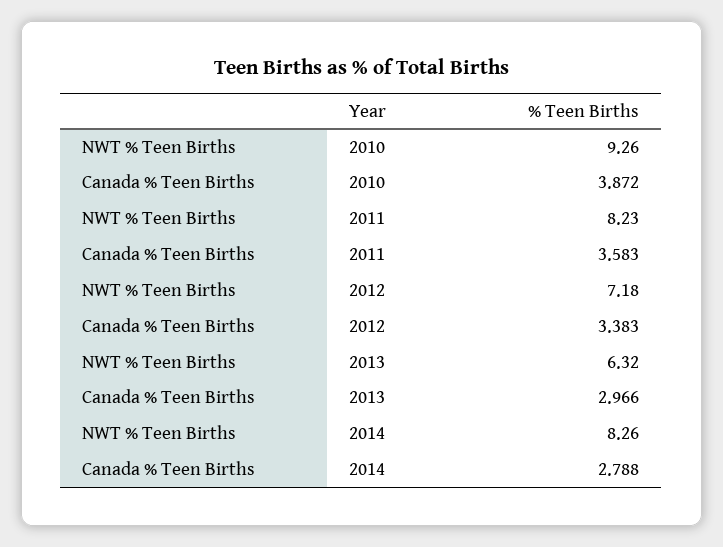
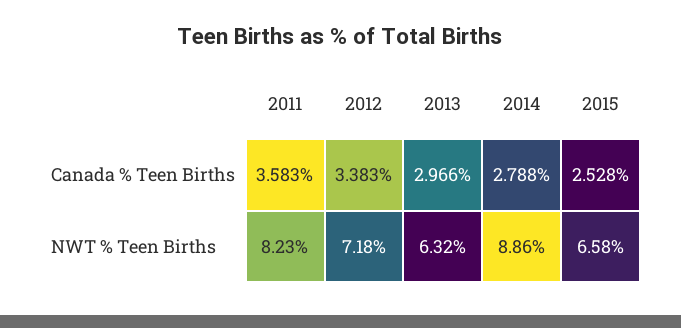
NWT % Teen Births, 2010: 9.26 -> none
Canada % Teen Births, 2010: 3.872 -> none
NWT % Teen Births, 2014: 8.26 -> 8.86
Canada % Teen Births, 2015: none -> 2.528
NWT % Teen Births, 2015: none -> 6.58

